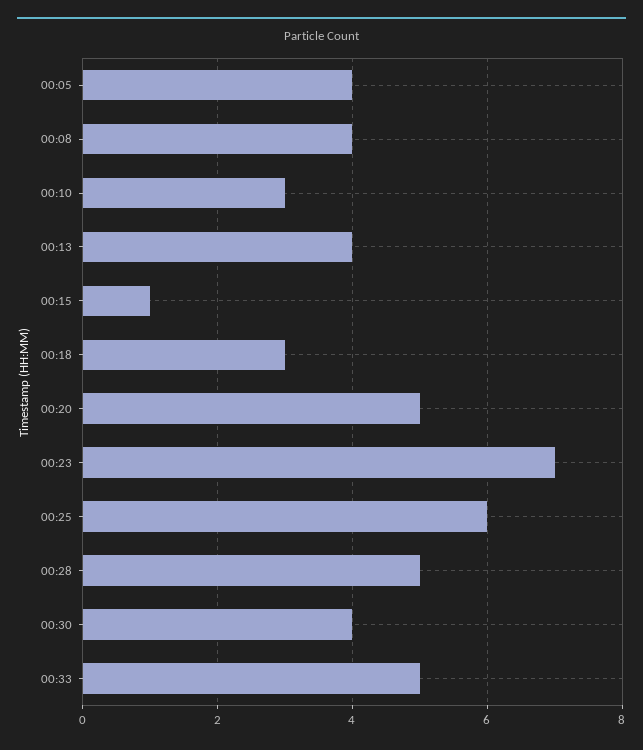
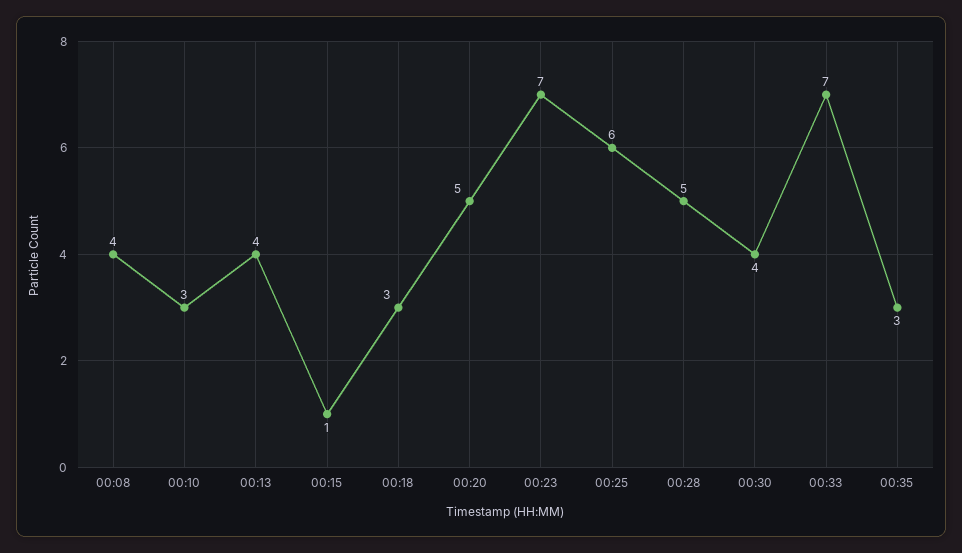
00:05: 4 -> none
00:33: 5 -> 7
00:35: none -> 3

